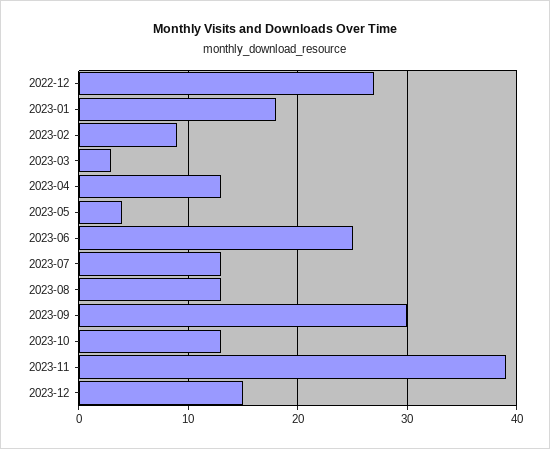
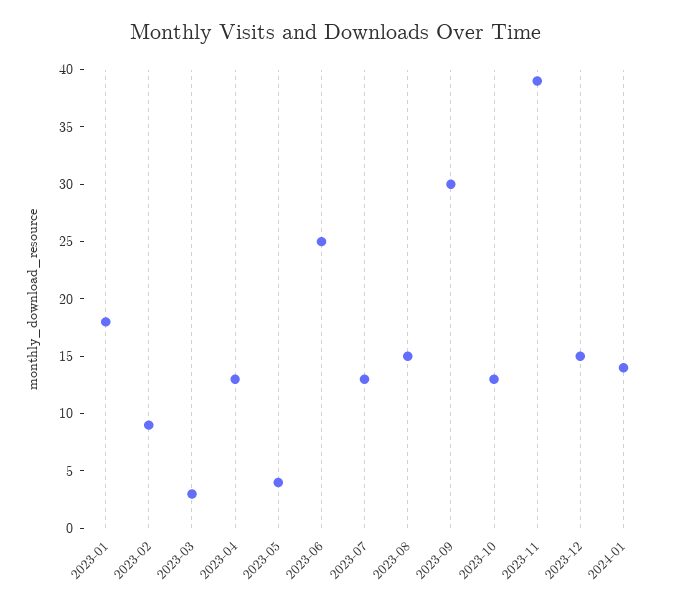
2022-12: 27 -> none
2023-08: 13 -> 15
2024-01: none -> 14

